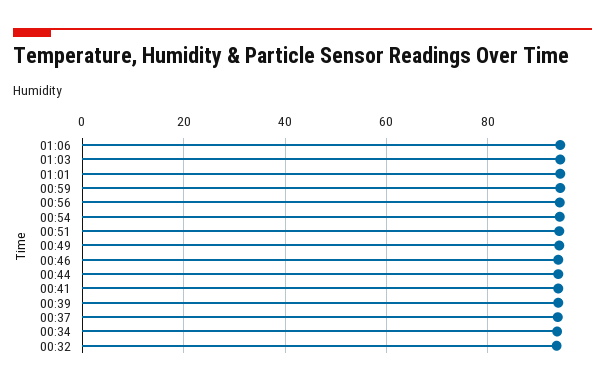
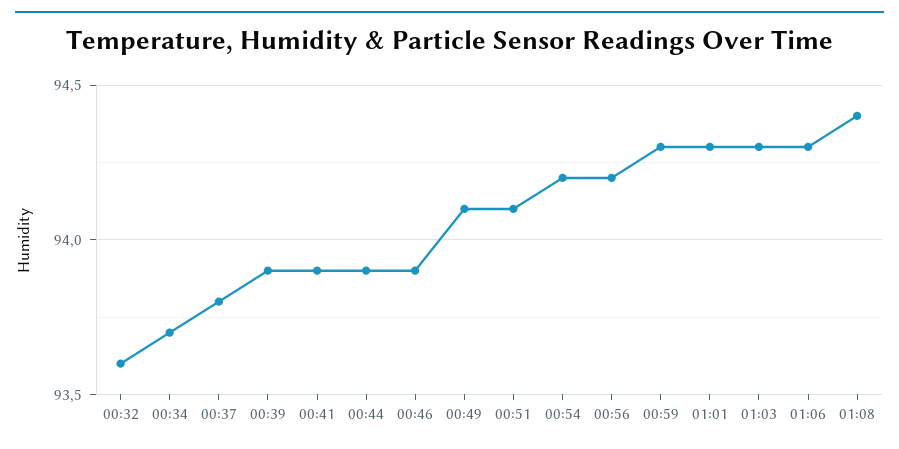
01:08: none -> 94.4

